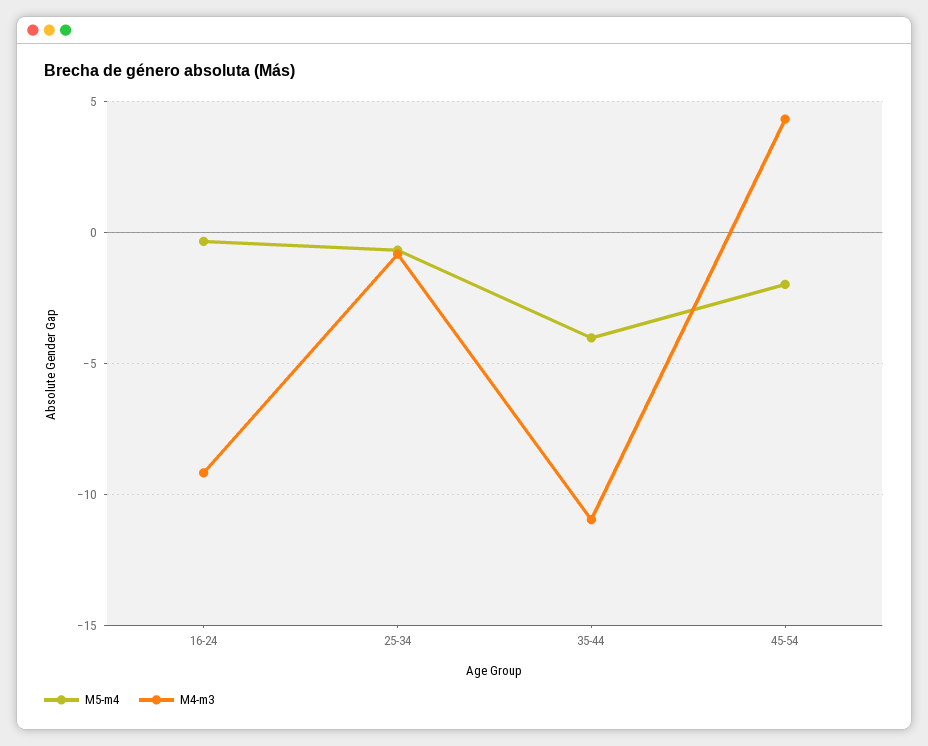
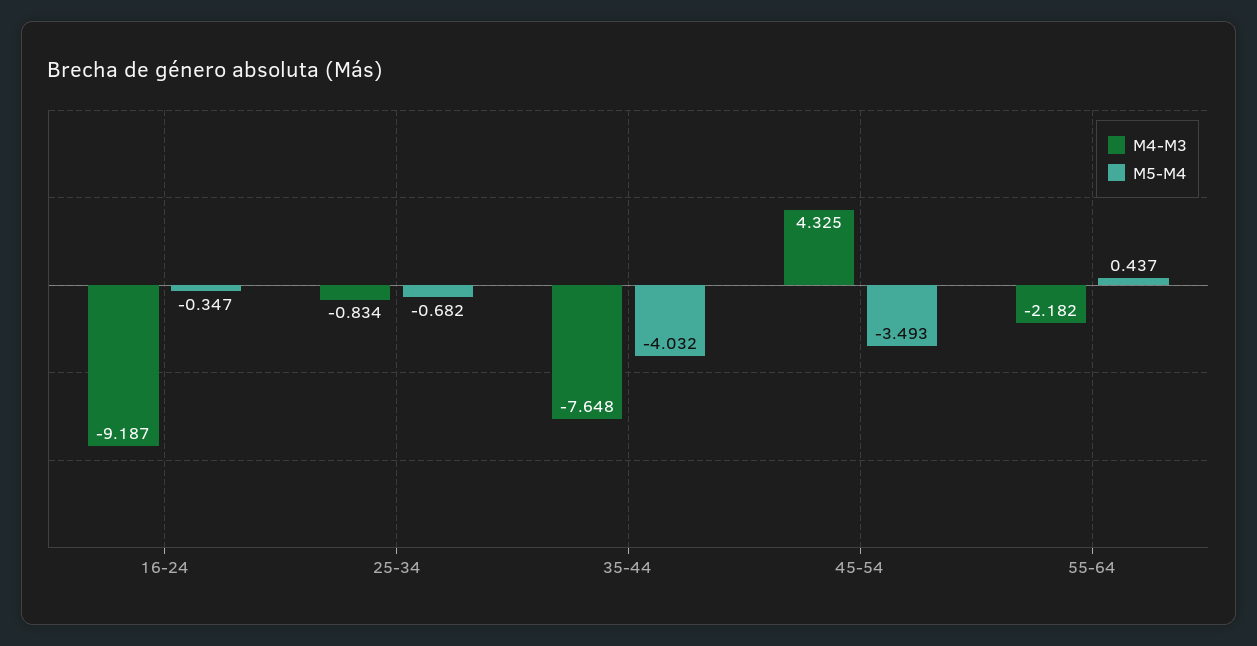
M4-m3, 35-44: -11 -> -7.648
M5-m4, 45-54: -2 -> -3.493
M4-m3, 55-64: none -> -2.182
M5-m4, 55-64: none -> 0.437

